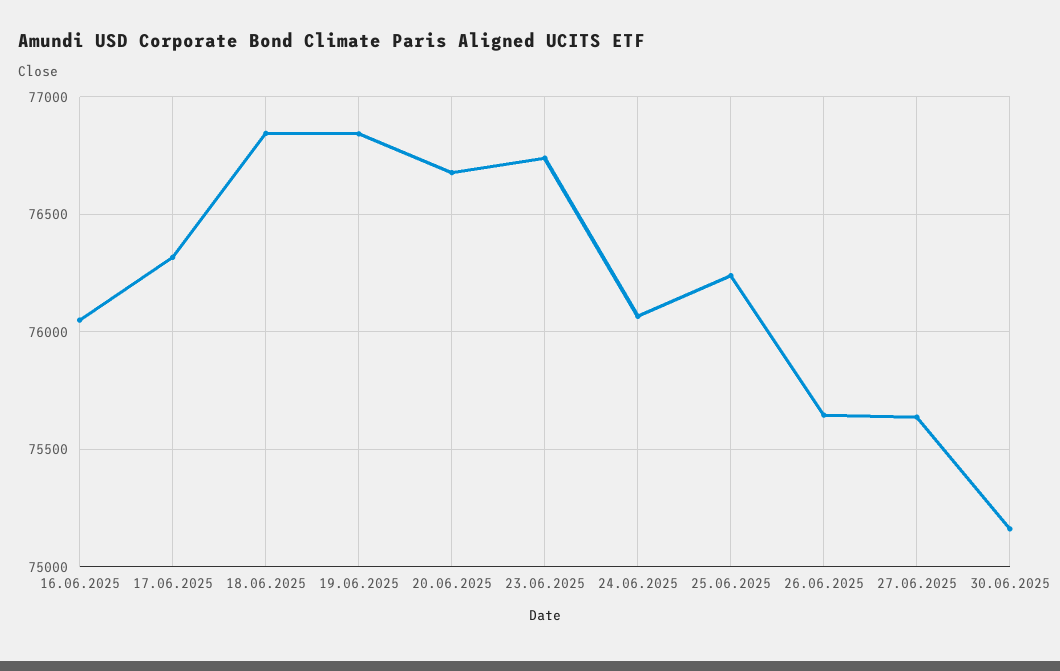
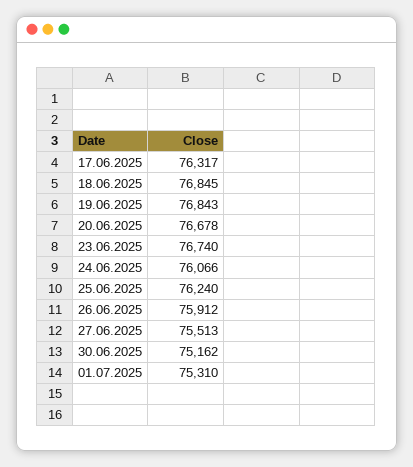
16.06.2025: 76050 -> none
26.06.2025: 75650 -> 75912
27.06.2025: 75650 -> 75513
01.07.2025: none -> 75310

